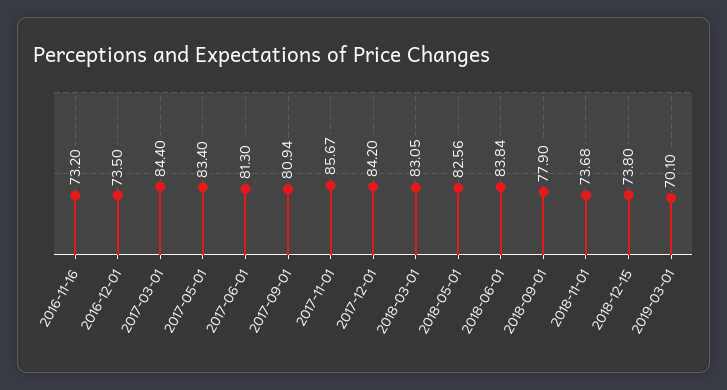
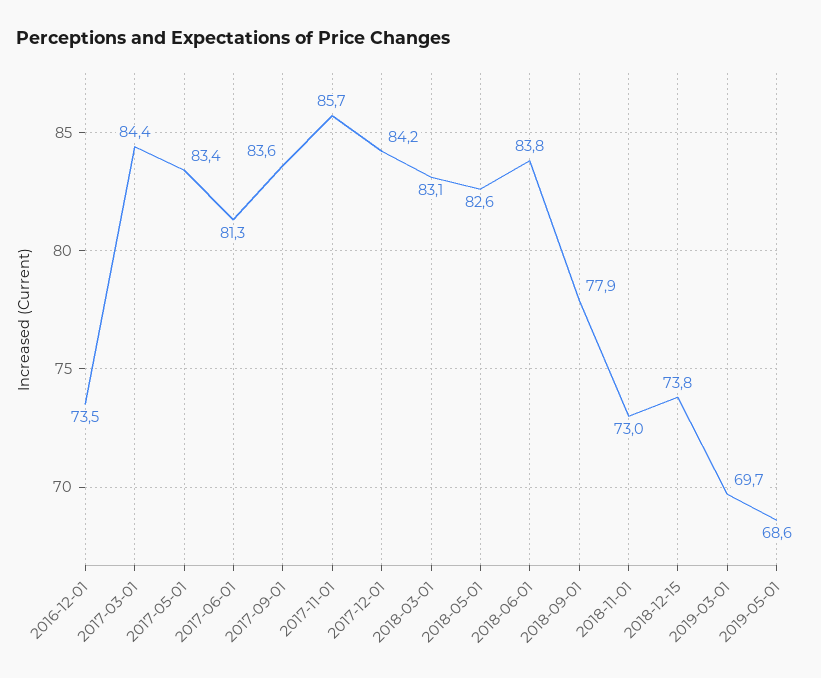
2016-11-16: 73.2 -> none
2017-09-01: 80.94 -> 83.6
2018-11-01: 73.68 -> 73
2019-03-01: 70.1 -> 69.7
2019-05-01: none -> 68.6

